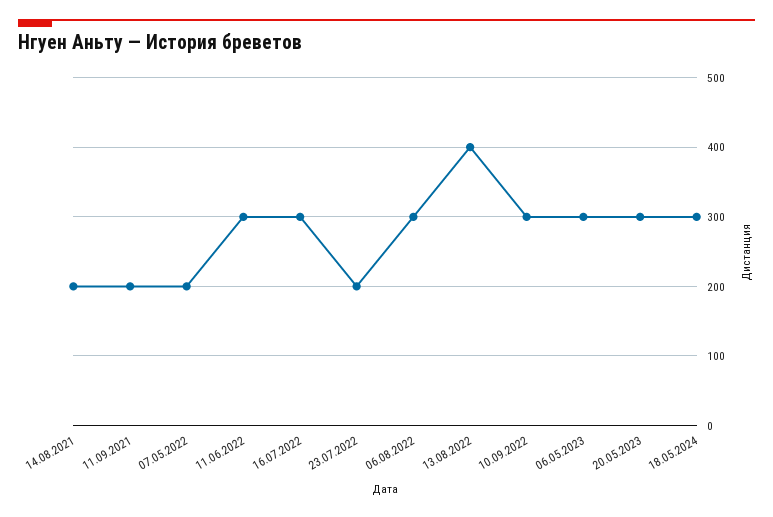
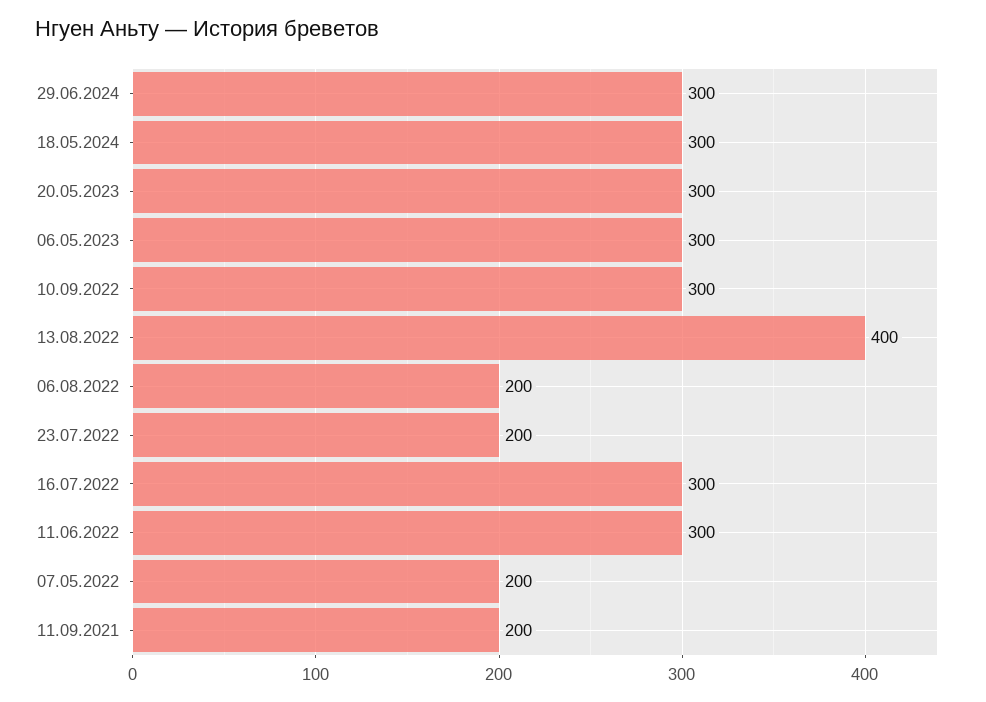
14.08.2021: 200 -> none
06.08.2022: 300 -> 200
29.06.2024: none -> 300

